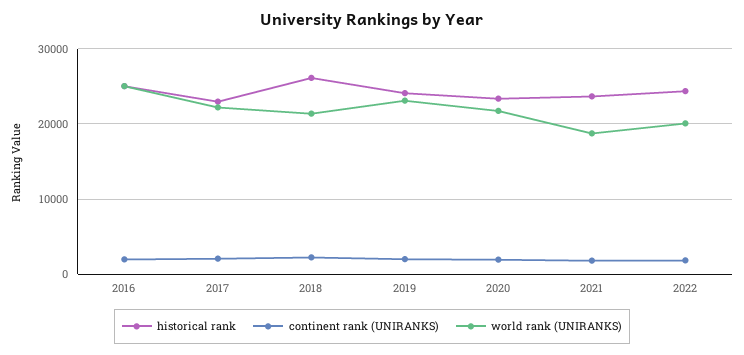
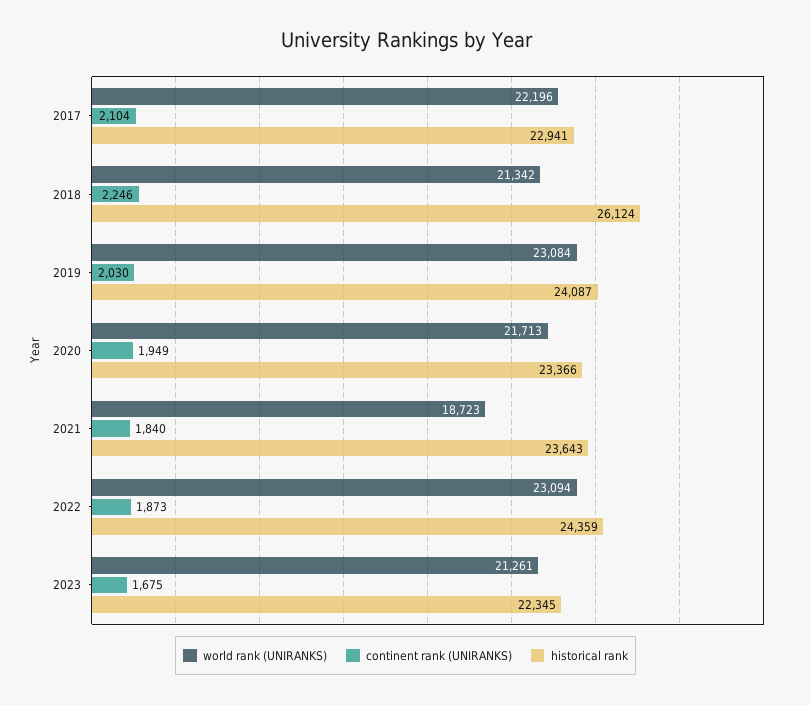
historical rank, 2016: 25000 -> none
continent rank (UNIRANKS), 2016: 2000 -> none
world rank (UNIRANKS), 2016: 25000 -> none
world rank (UNIRANKS), 2022: 20000 -> 23094
world rank (UNIRANKS), 2023: none -> 21261
continent rank (UNIRANKS), 2023: none -> 1675
historical rank, 2023: none -> 22345

